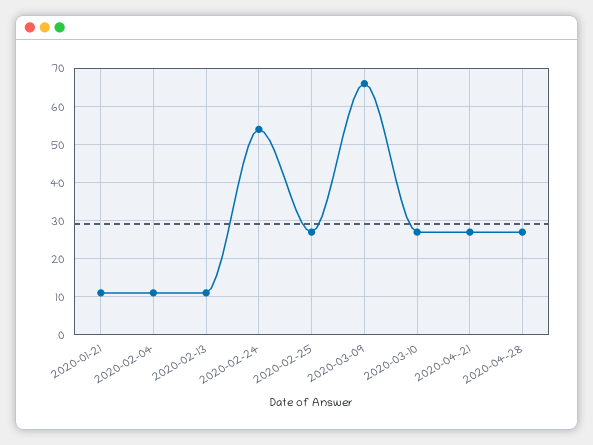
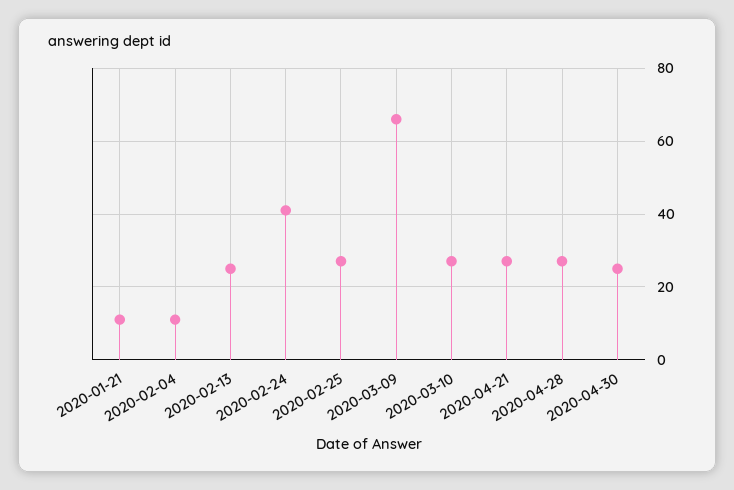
2020-02-13: 10 -> 25
2020-02-24: 55 -> 40
2020-04-30: none -> 25

